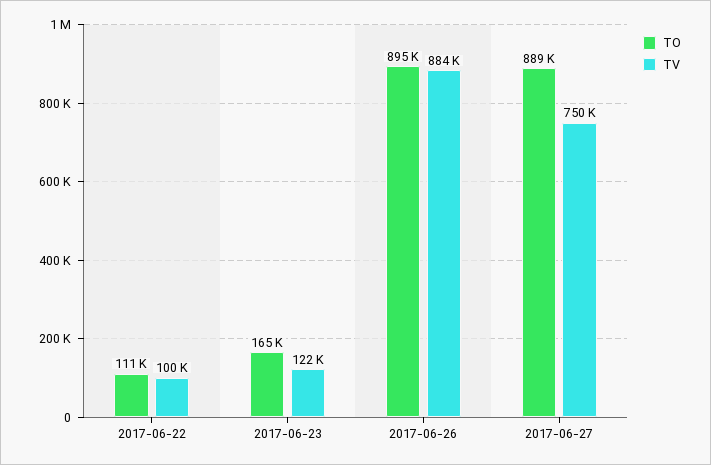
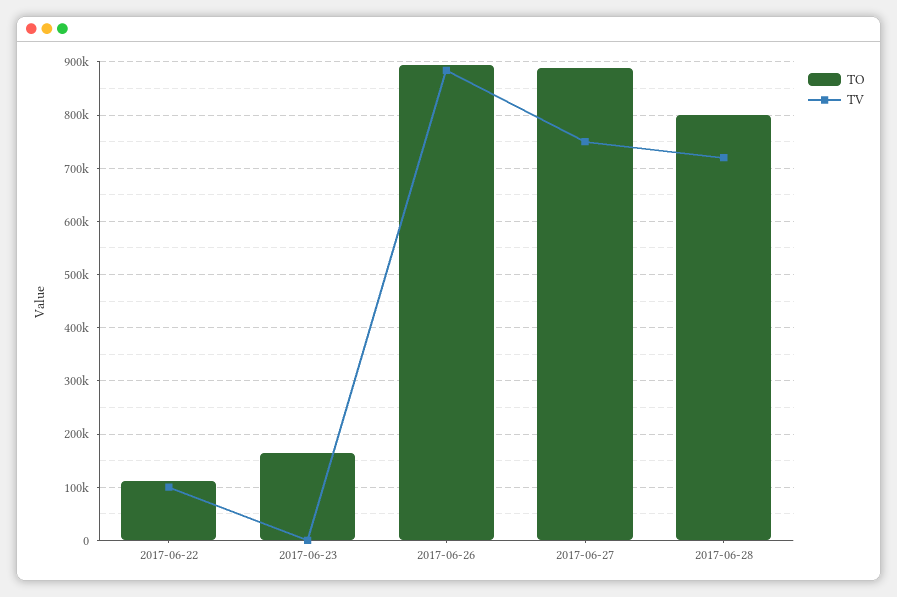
TV, 2017-06-23: 122000 -> 0
TO, 2017-06-28: none -> 800000
TV, 2017-06-28: none -> 720000

